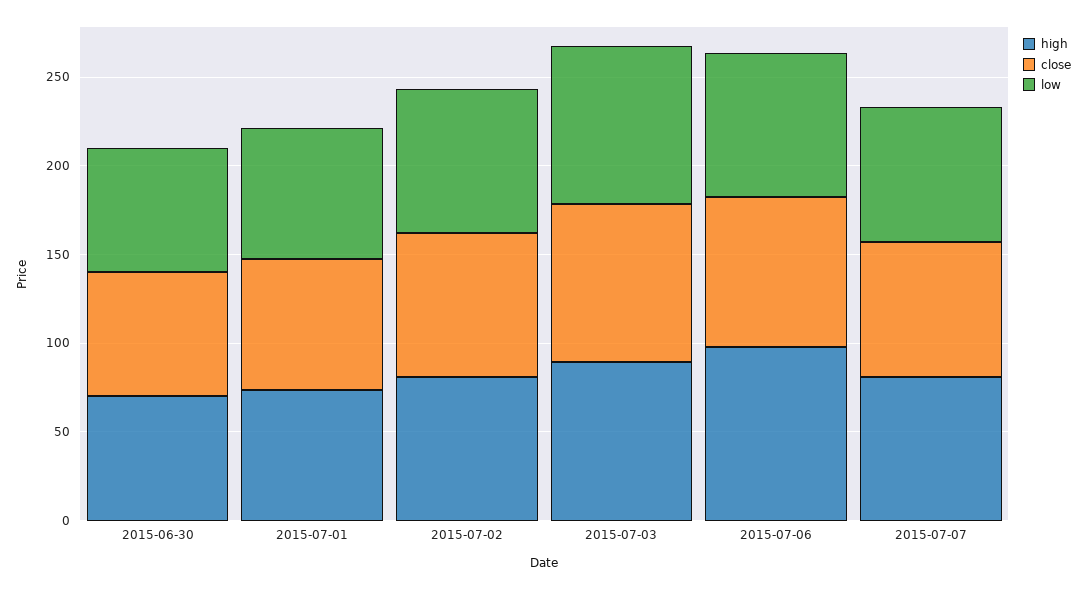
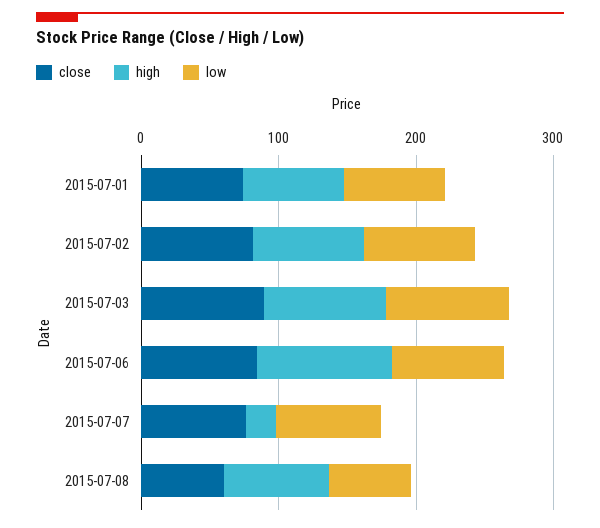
high, 2015-06-30: 70 -> none
close, 2015-06-30: 70 -> none
low, 2015-06-30: 70 -> none
high, 2015-07-07: 80 -> 20
close, 2015-07-08: none -> 60
high, 2015-07-08: none -> 80
low, 2015-07-08: none -> 60

